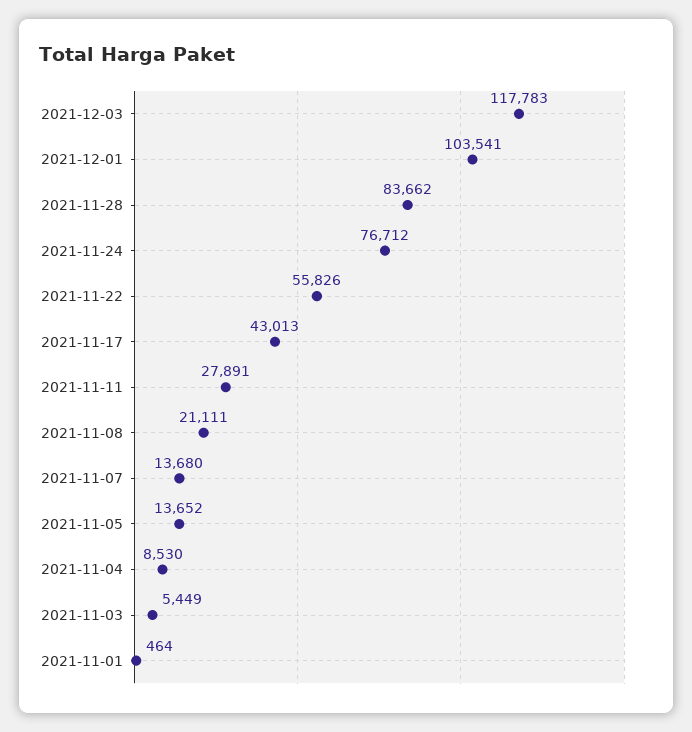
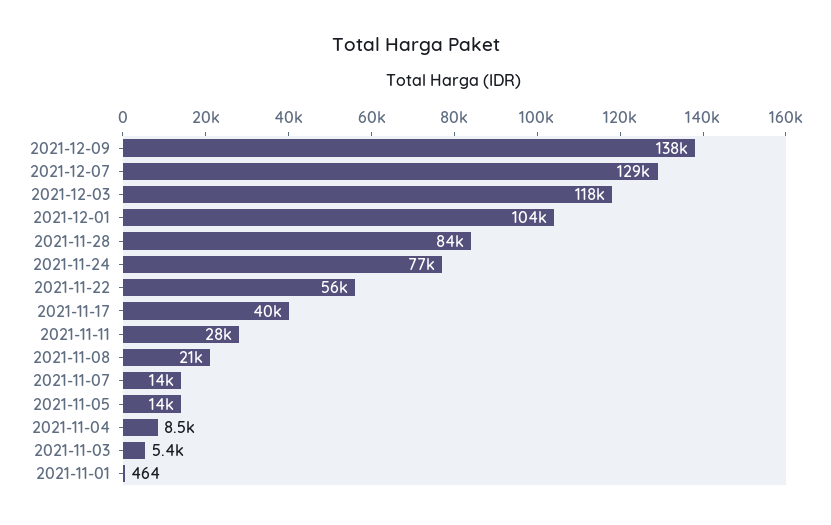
2021-11-17: 43013 -> 40000
2021-12-09: none -> 138000
2021-12-07: none -> 129000

